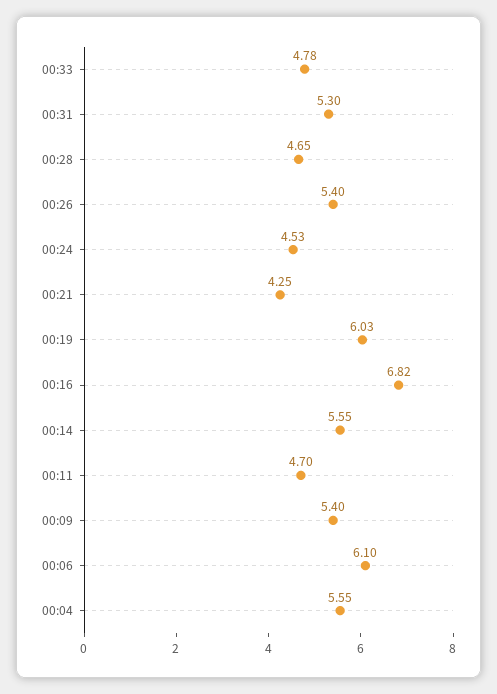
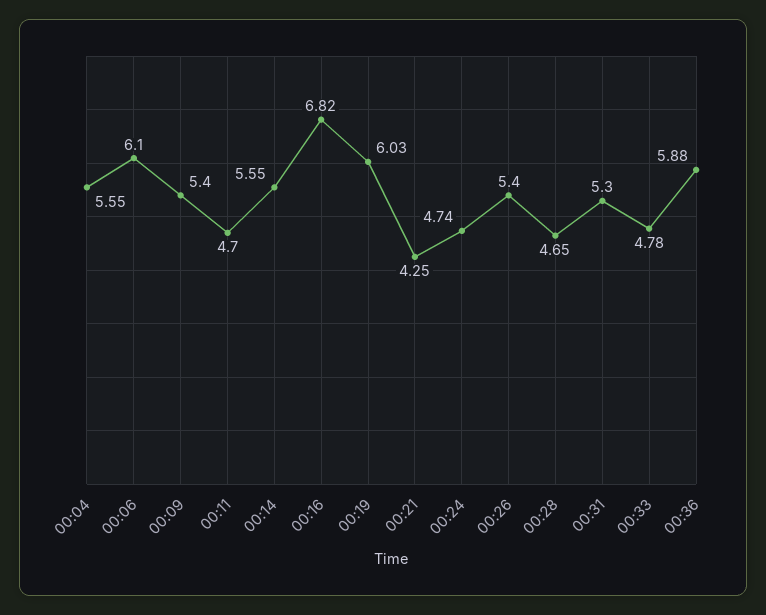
00:24: 4.53 -> 4.74
00:36: none -> 5.88

